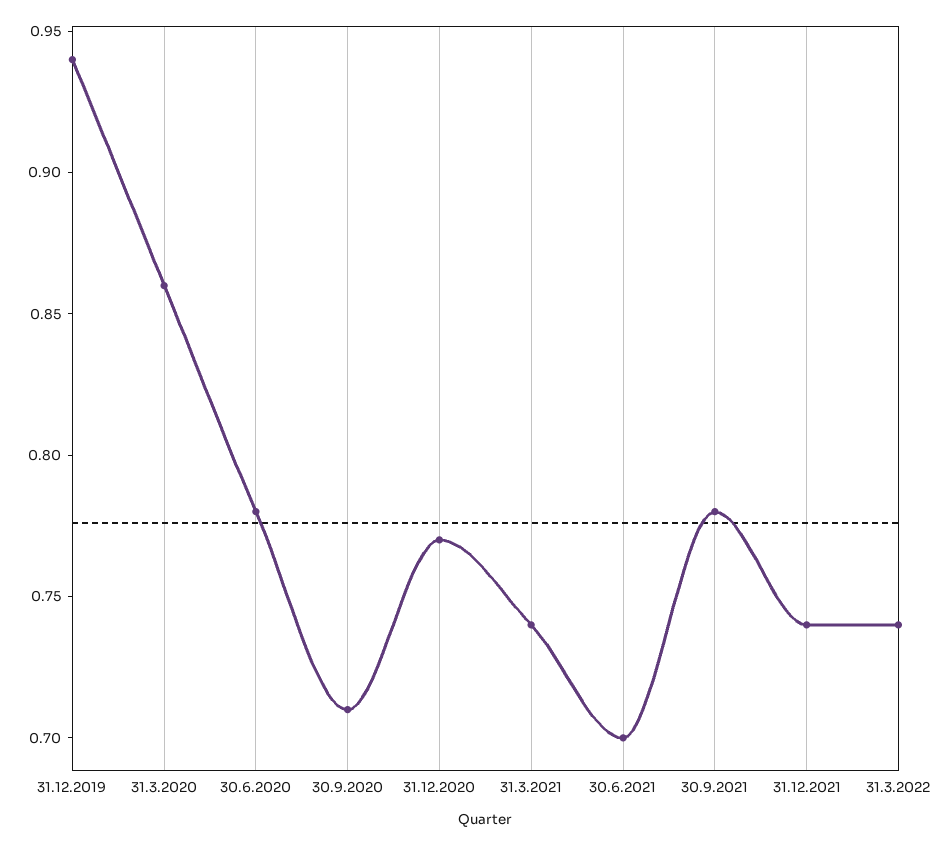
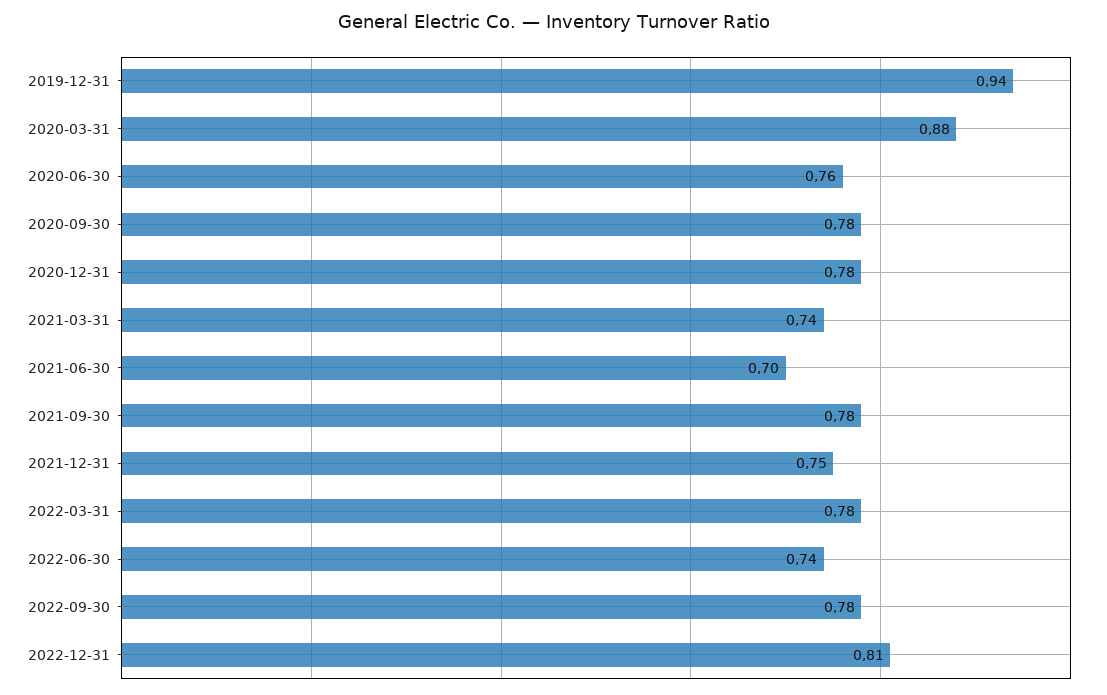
31.3.2020: 0.86 -> 0.88
30.6.2020: 0.78 -> 0.76
30.9.2020: 0.71 -> 0.78
31.12.2020: 0.77 -> 0.78
31.12.2021: 0.74 -> 0.75
31.3.2022: 0.74 -> 0.78
2022-06-30: none -> 0.74
2022-09-30: none -> 0.78
2022-12-31: none -> 0.81

